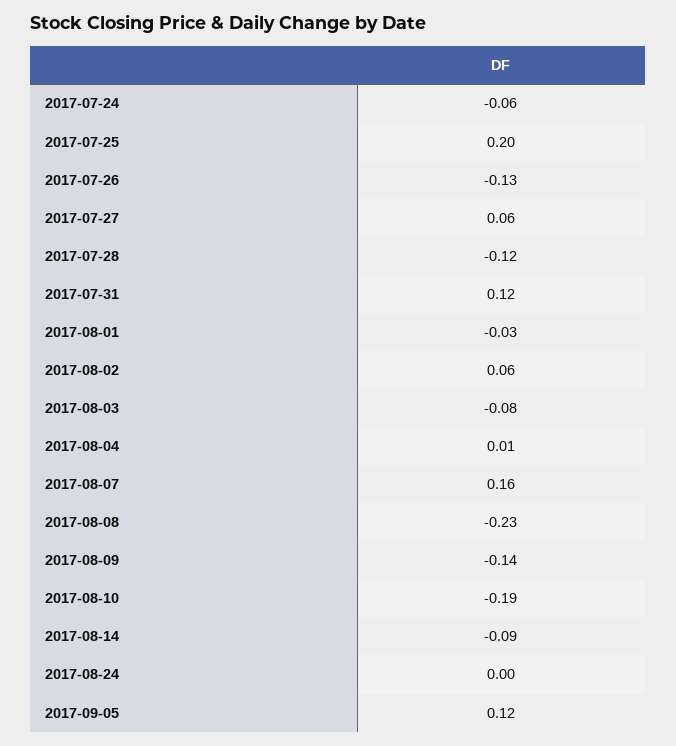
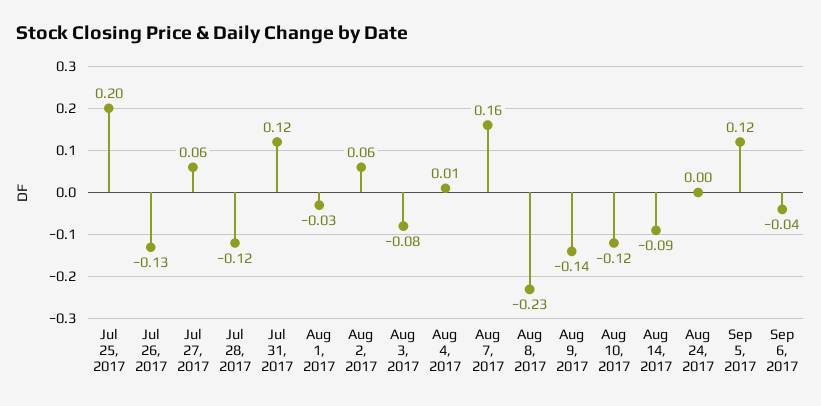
2017-07-24: -0.06 -> none
2017-08-10: -0.19 -> -0.12
Sep 6, 2017: none -> -0.04

